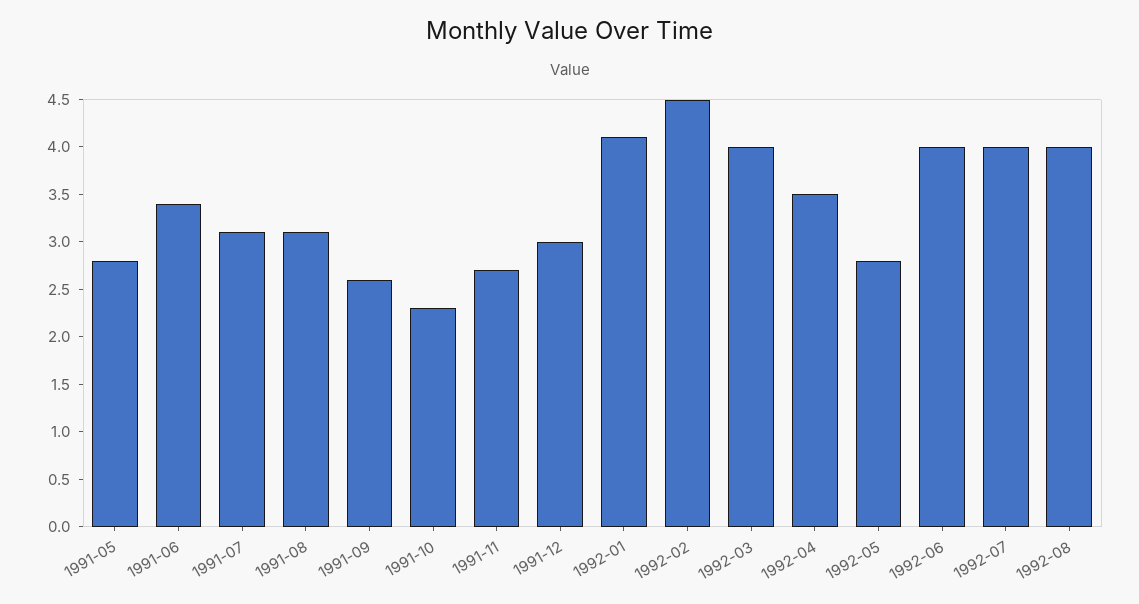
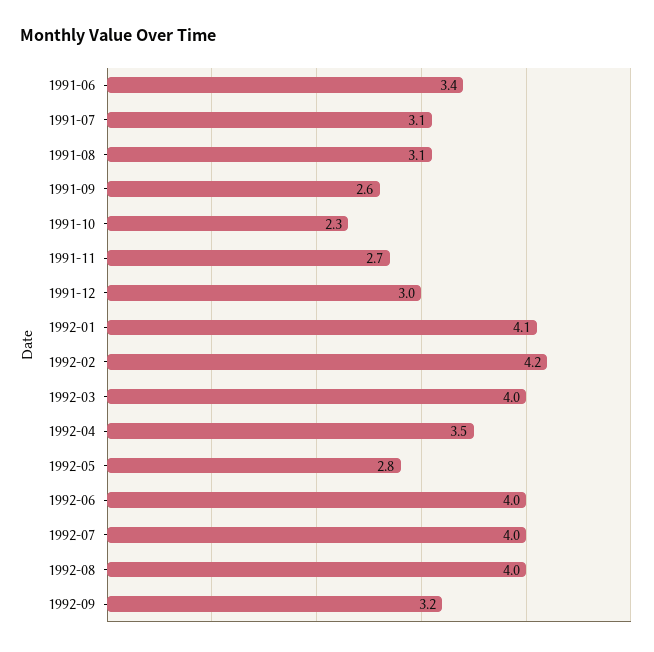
1991-05: 2.8 -> none
1992-02: 4.5 -> 4.2
1992-09: none -> 3.2

